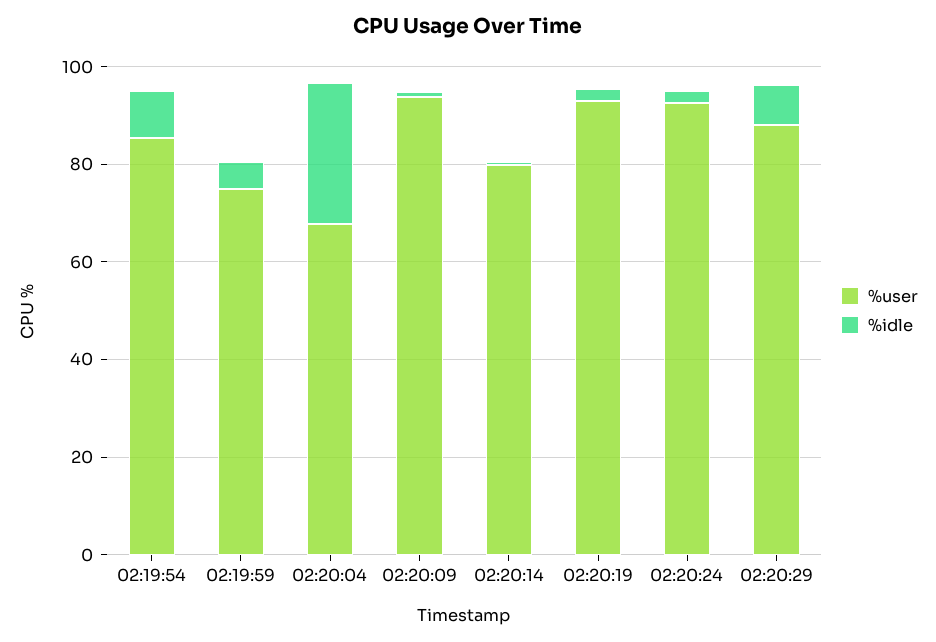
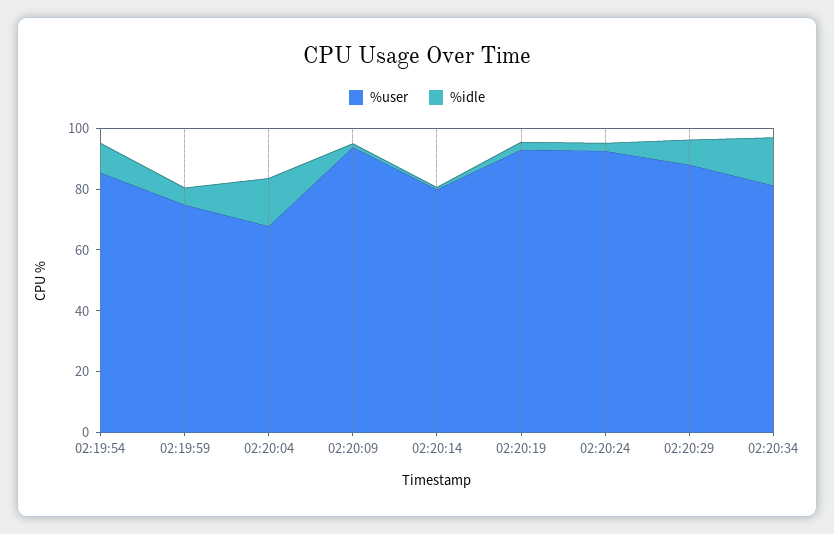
%idle, 02:20:04: 30 -> 15
%user, 02:20:34: none -> 80
%idle, 02:20:34: none -> 15

